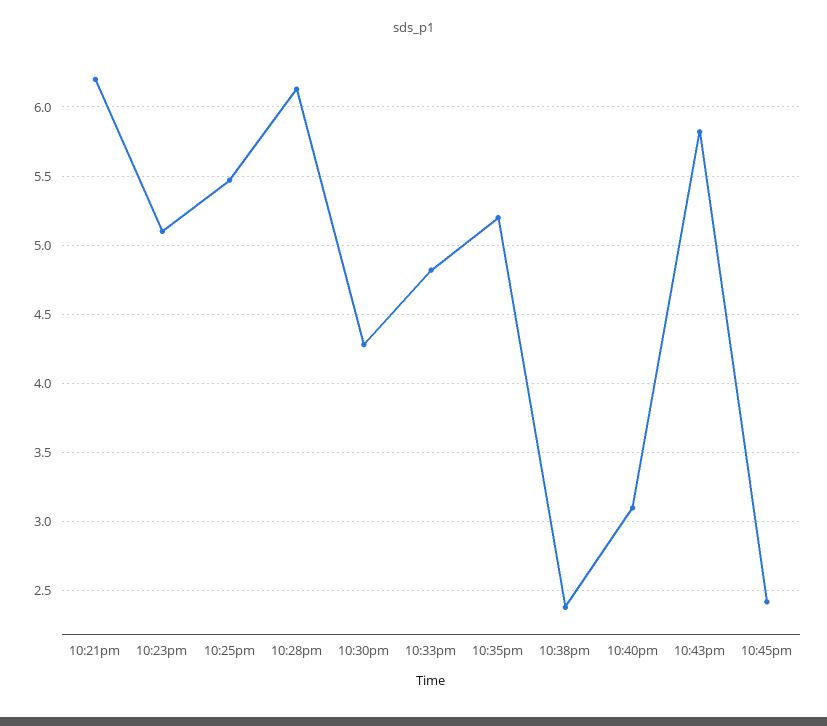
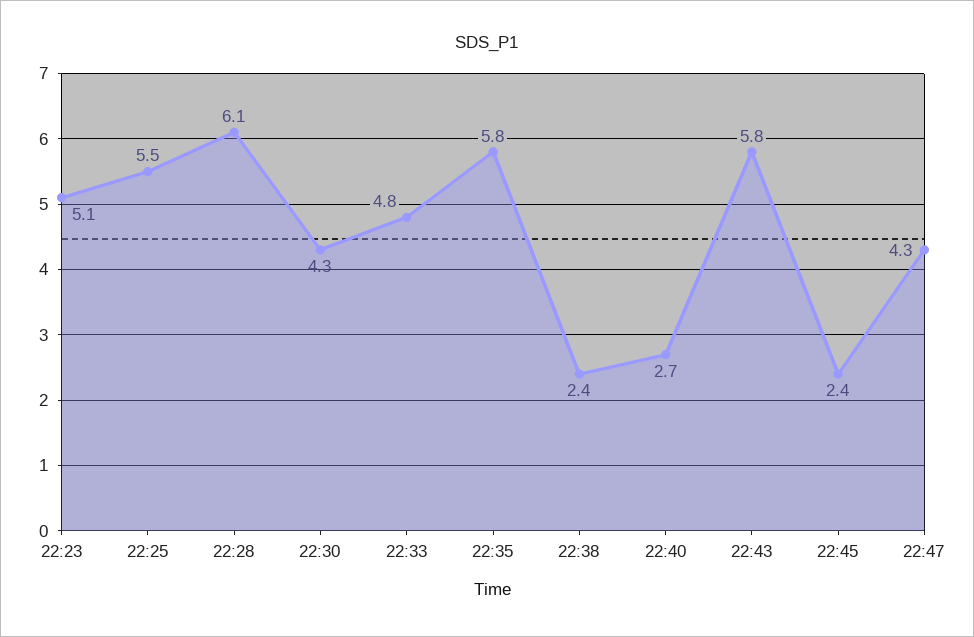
10:21pm: 6.2 -> none
10:35pm: 5.2 -> 5.8
10:40pm: 3.1 -> 2.7
22:47: none -> 4.3

